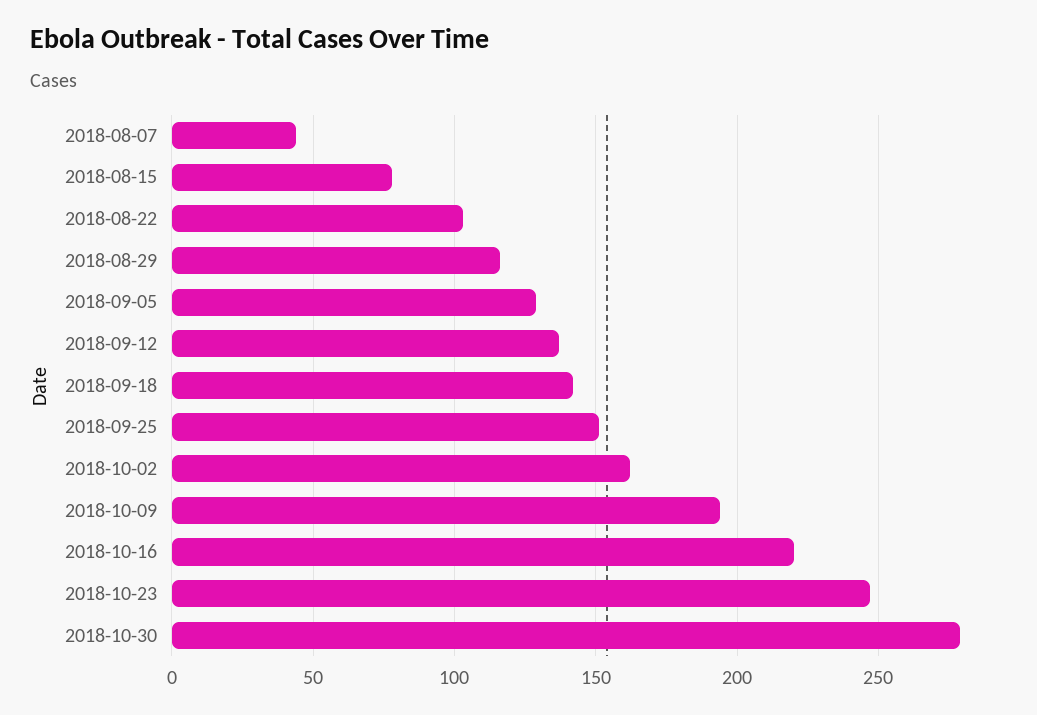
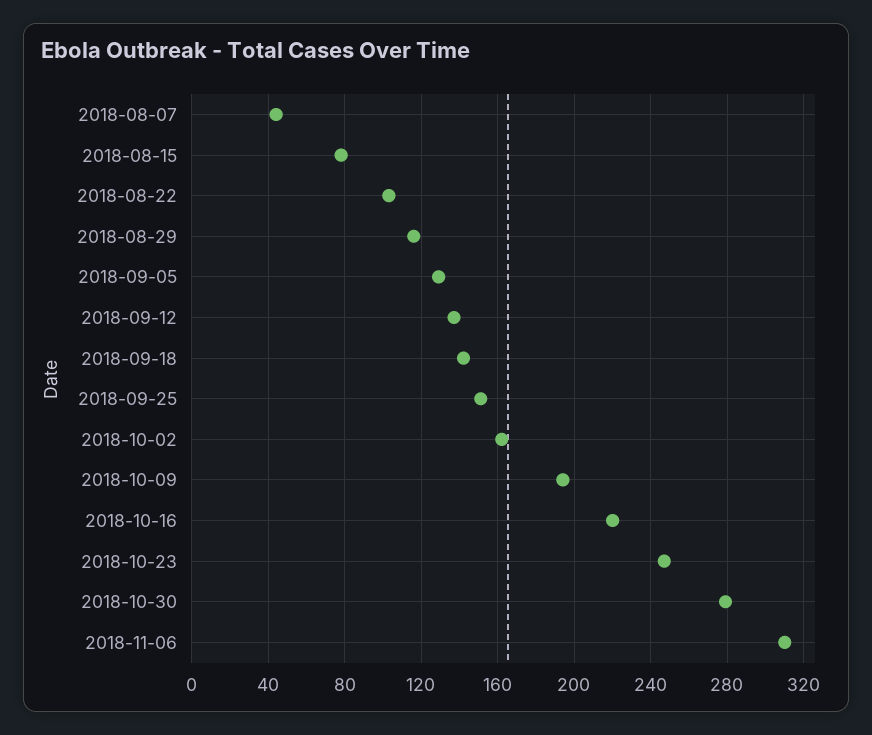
2018-11-06: none -> 310

